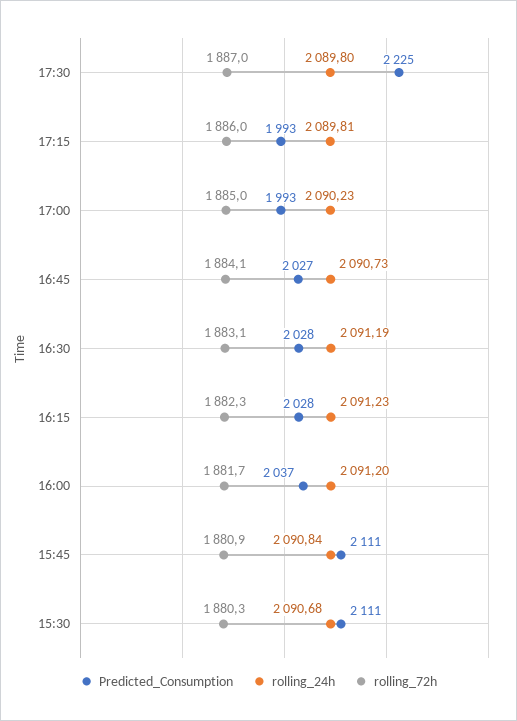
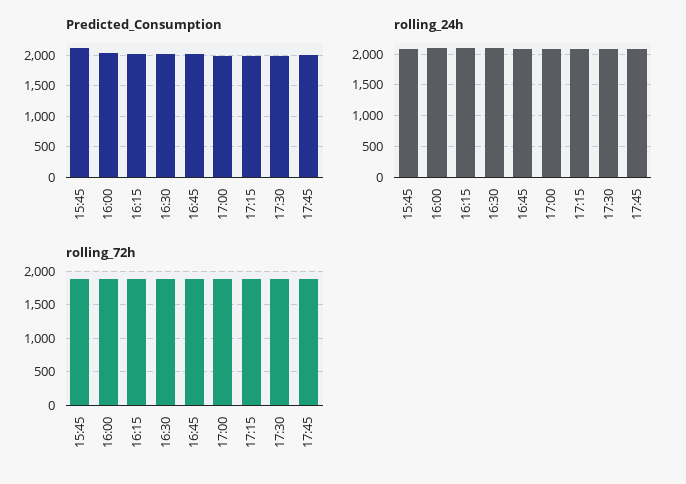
Predicted_Consumption, 17:30: 2225 -> 2000
Predicted_Consumption, 15:30: 2111 -> none
rolling_24h, 15:30: 2090.68 -> none
rolling_72h, 15:30: 1880.3 -> none
Predicted_Consumption, 17:45: none -> 2000
rolling_24h, 17:45: none -> 2100
rolling_72h, 17:45: none -> 1900

